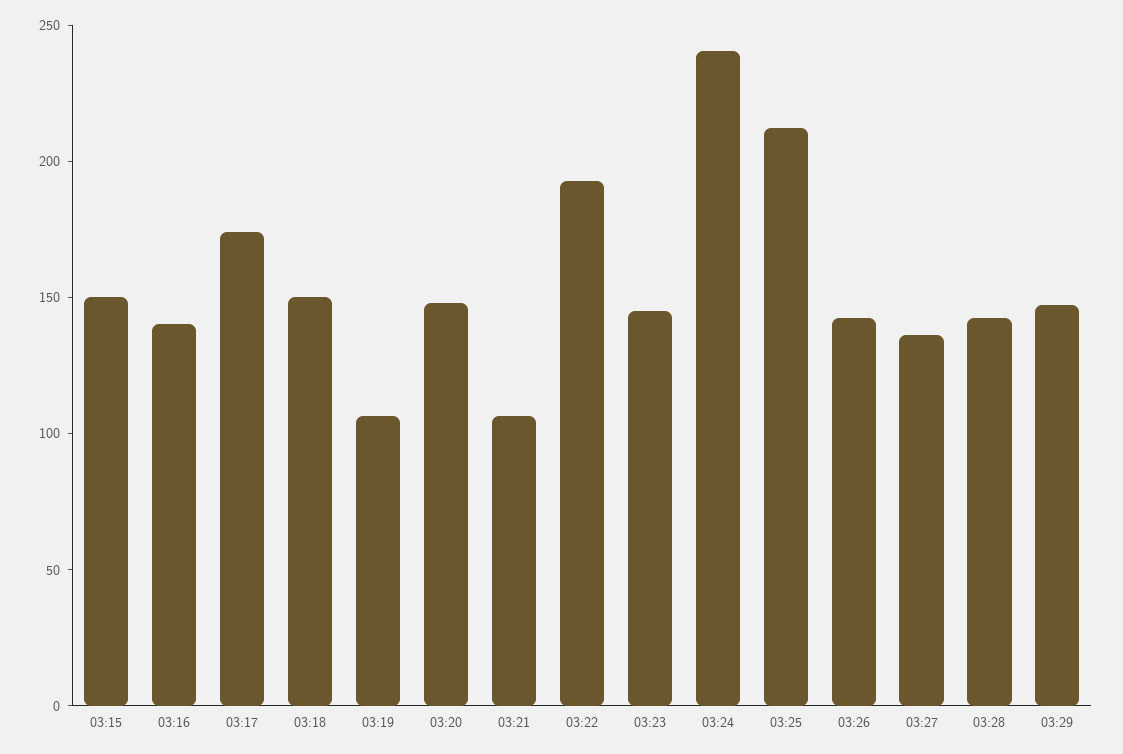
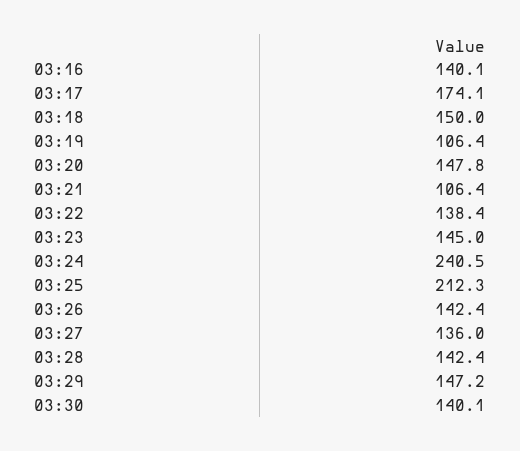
03:15: 150 -> none
03:22: 190 -> 138.4
03:30: none -> 140.1

